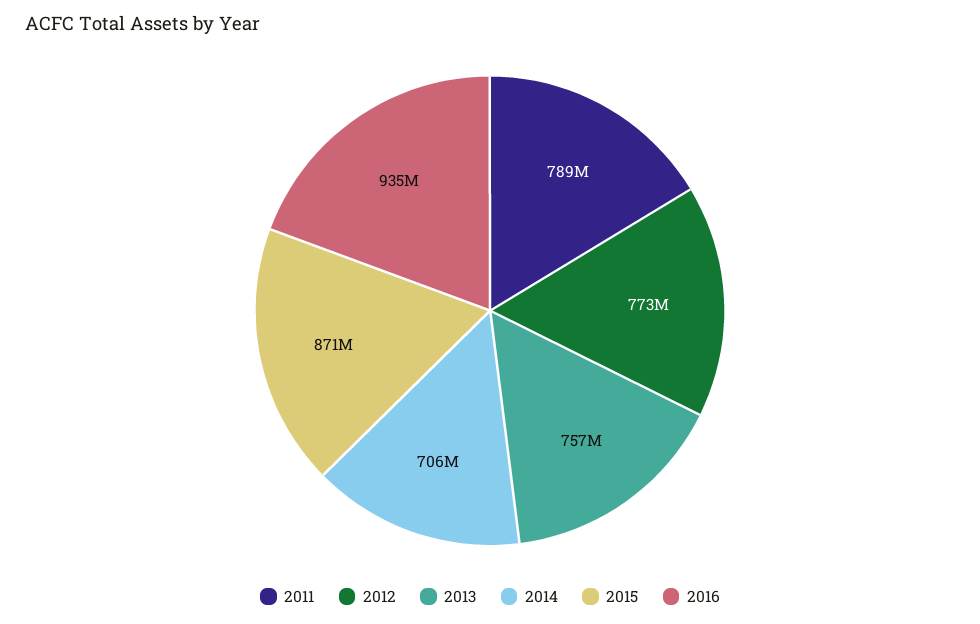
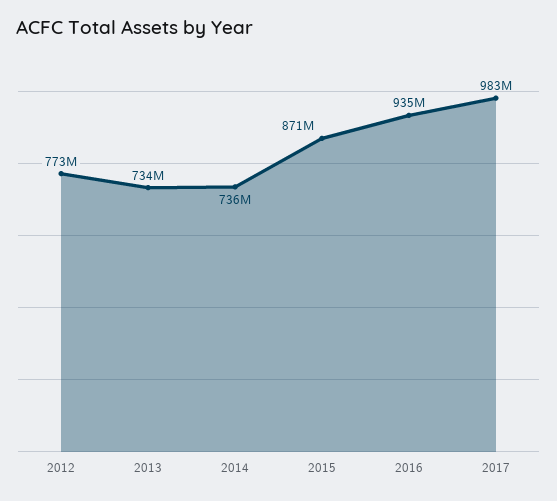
2011: 789000000 -> none
2013: 757000000 -> 734000000
2014: 706000000 -> 736000000
2017: none -> 983000000

